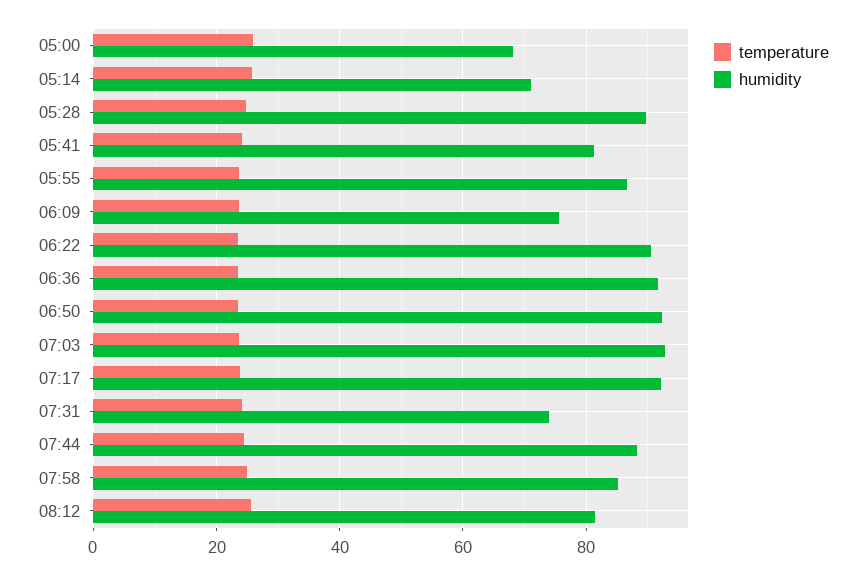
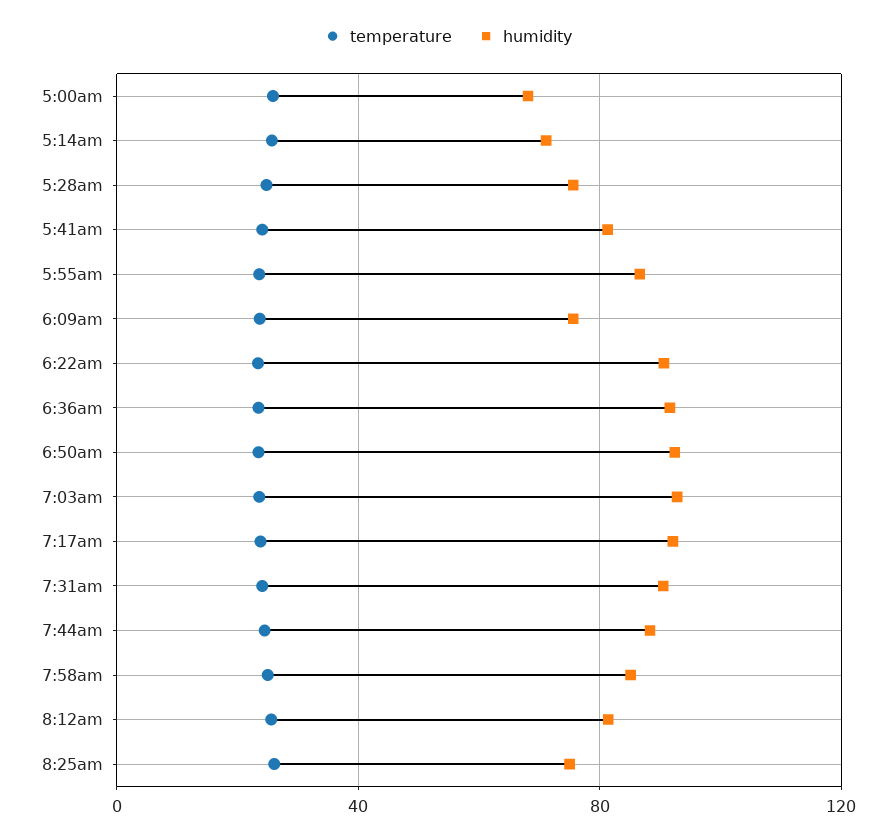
humidity, 05:28: 90 -> 75
humidity, 07:31: 74 -> 90
temperature, 8:25am: none -> 25
humidity, 8:25am: none -> 75

